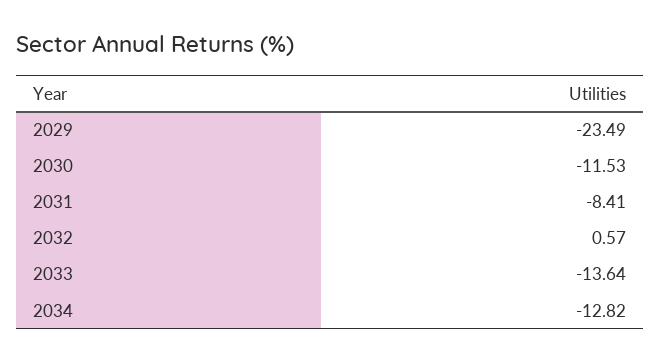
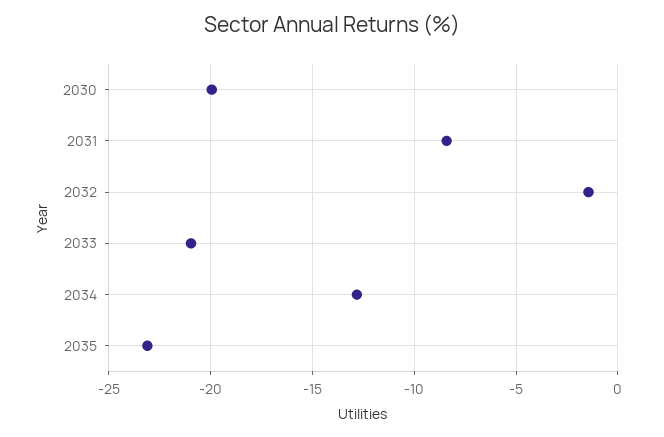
2029: -23.49 -> none
2030: -11.53 -> -20
2032: 0.57 -> -1.5
2033: -13.64 -> -21
2035: none -> -23

